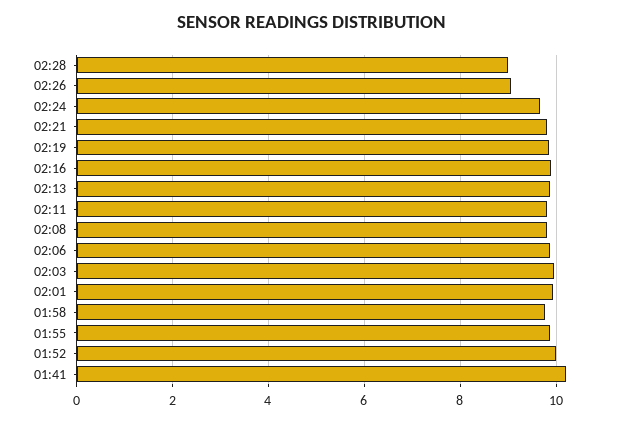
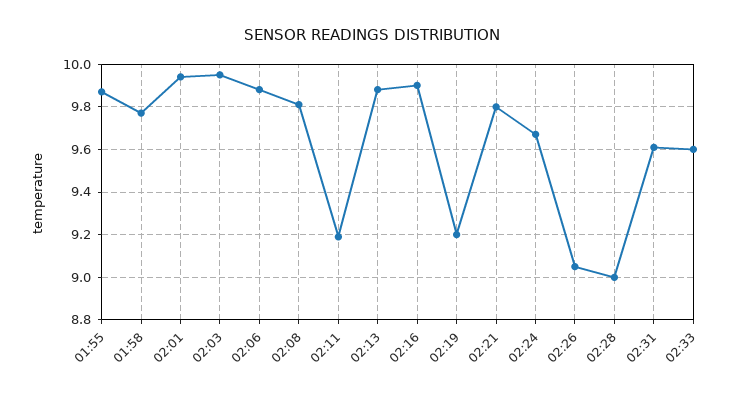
02:19: 9.8 -> 9.2
02:11: 9.8 -> 9.2
01:52: 10 -> none
01:41: 10.2 -> none
02:31: none -> 9.6
02:33: none -> 9.6

